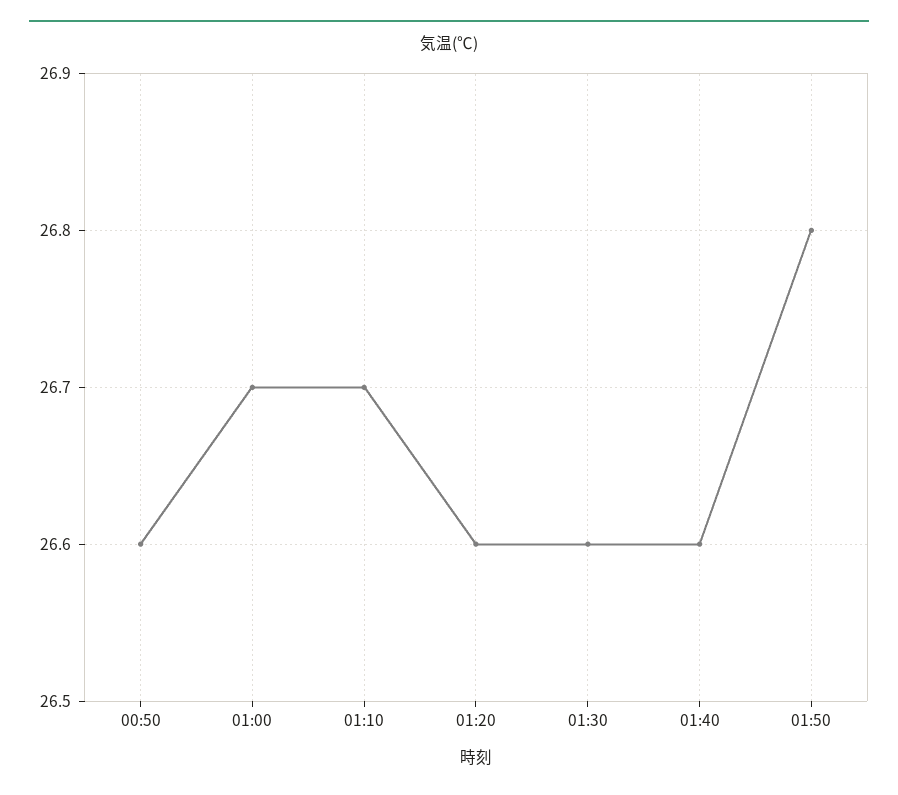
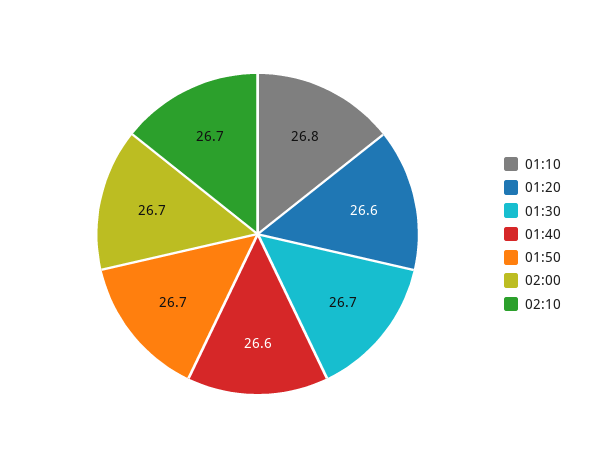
00:50: 26.6 -> none
01:00: 26.7 -> none
01:10: 26.7 -> 26.8
01:30: 26.6 -> 26.7
01:50: 26.8 -> 26.7
02:00: none -> 26.7
02:10: none -> 26.7

